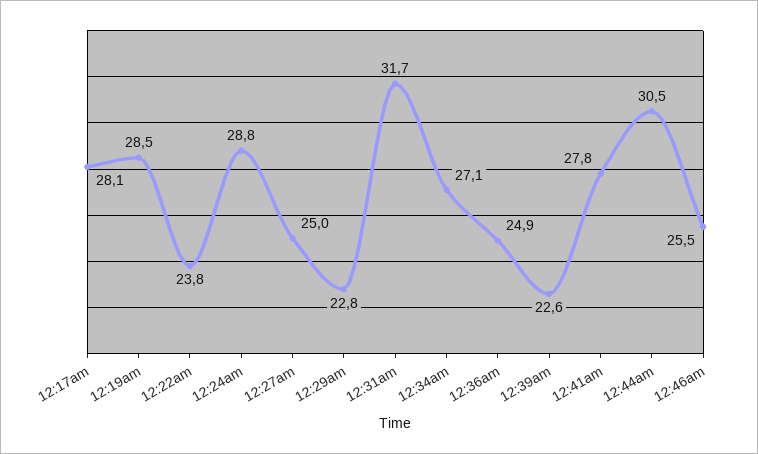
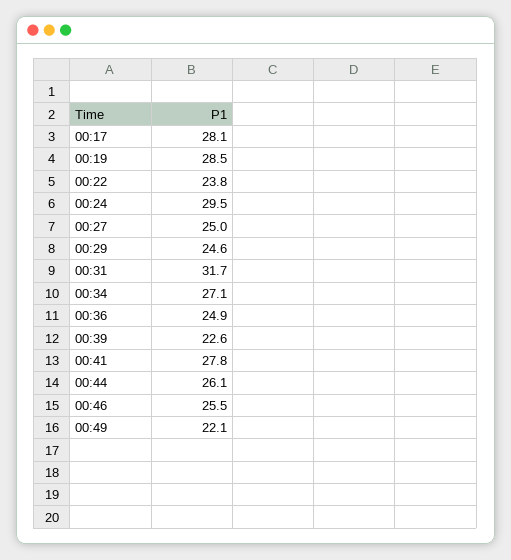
12:24am: 28.8 -> 29.5
12:29am: 22.8 -> 24.6
12:44am: 30.5 -> 26.1
00:49: none -> 22.1

